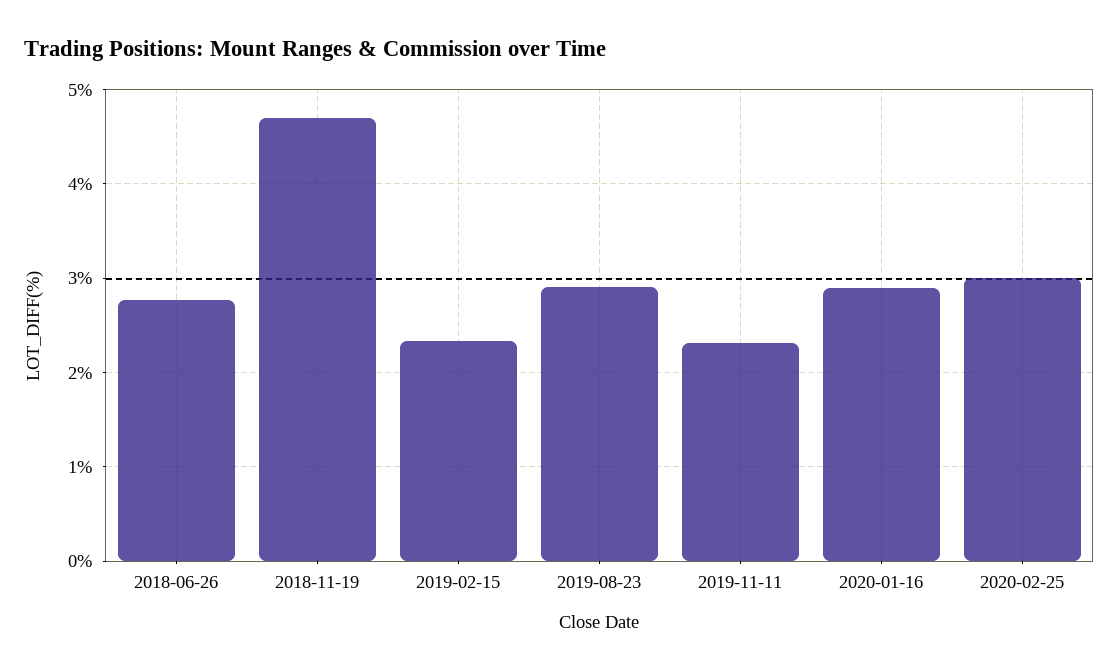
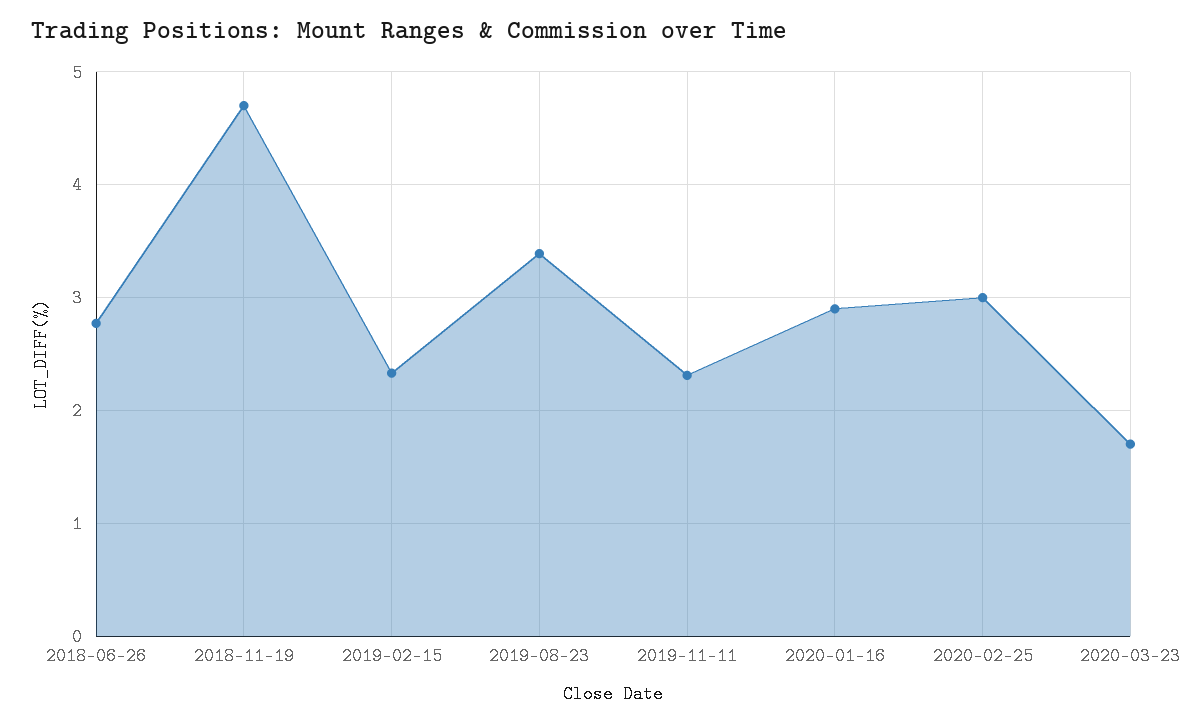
2019-08-23: 2.9 -> 3.4
2020-03-23: none -> 1.7

